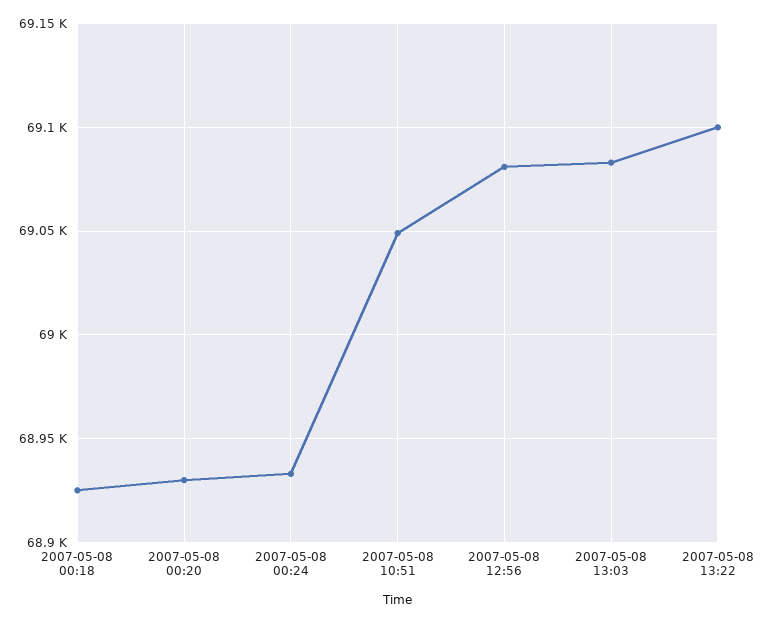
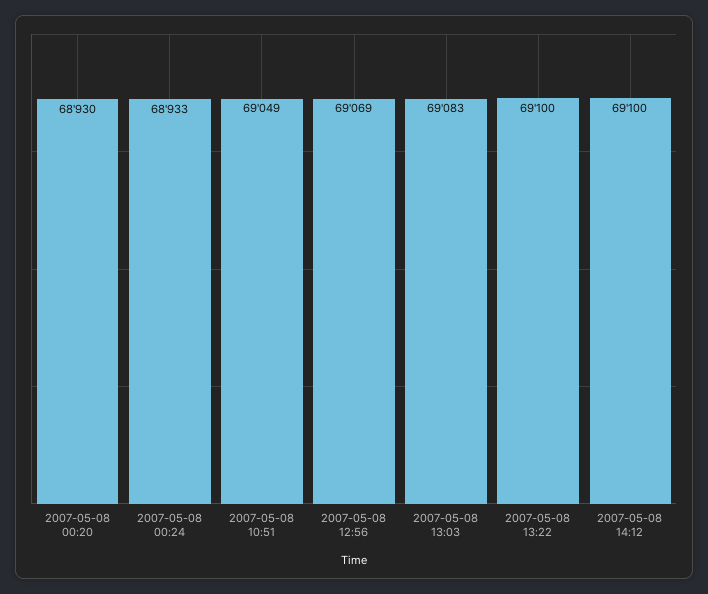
2007-05-08 00:18: 68925 -> none
2007-05-08 12:56: 69080 -> 69069
2007-05-08 14:12: none -> 69100

